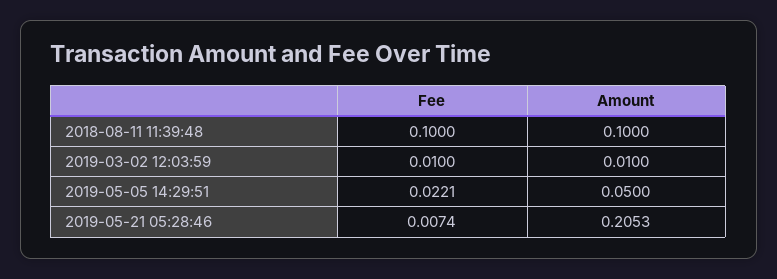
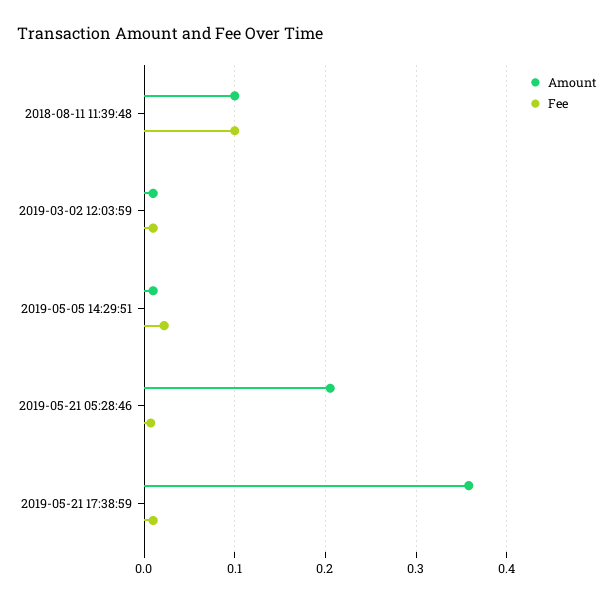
Amount, 2019-05-05 14:29:51: 0.05 -> 0.01
Amount, 2019-05-21 17:38:59: none -> 0.36
Fee, 2019-05-21 17:38:59: none -> 0.01

